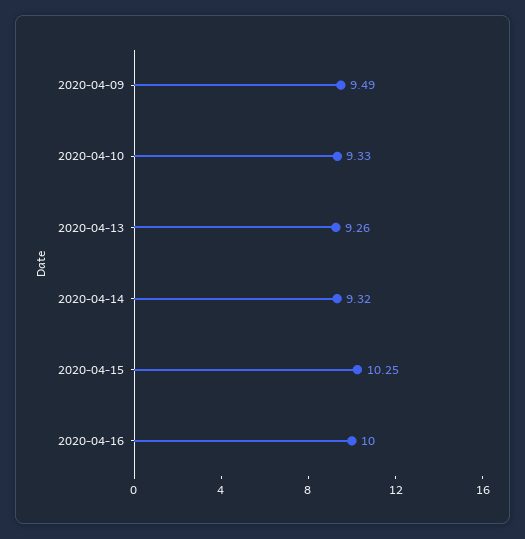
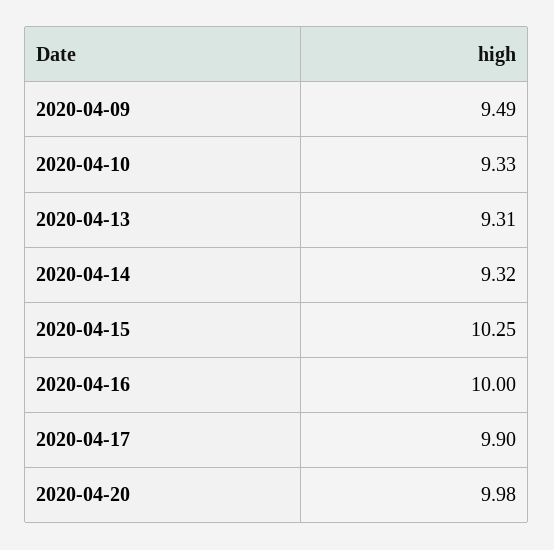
2020-04-13: 9.26 -> 9.31
2020-04-17: none -> 9.9
2020-04-20: none -> 9.98

